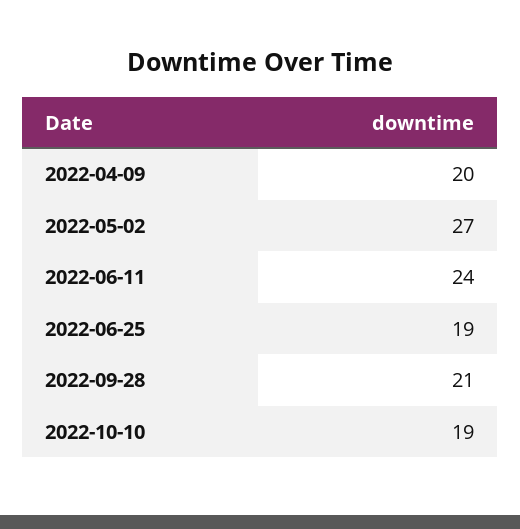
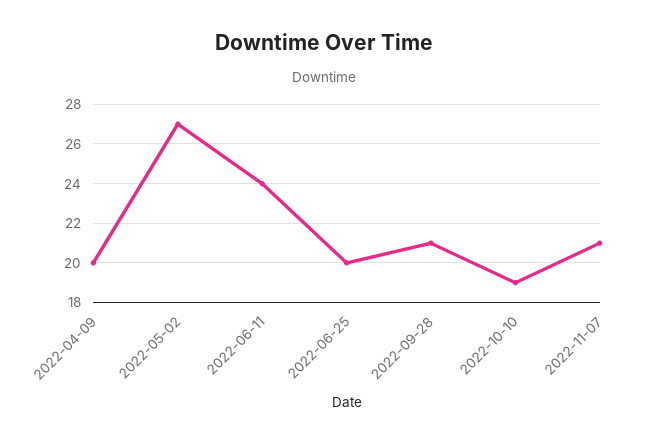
2022-06-25: 19 -> 20
2022-11-07: none -> 21

